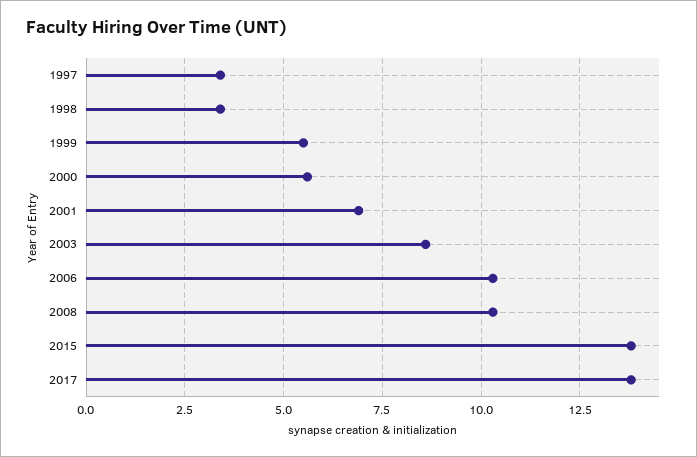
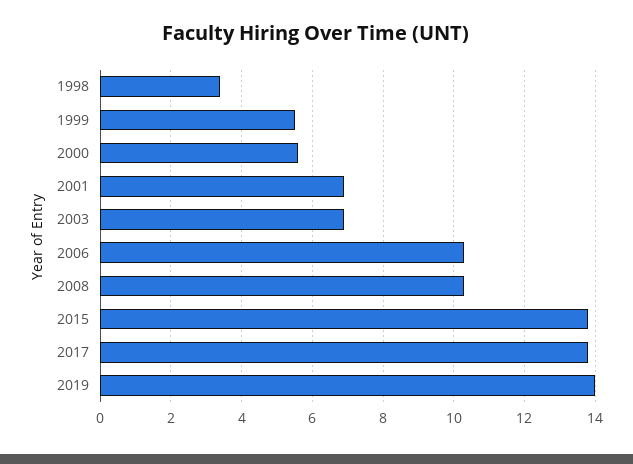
1997: 3.5 -> none
2003: 8.5 -> 7
2019: none -> 14

